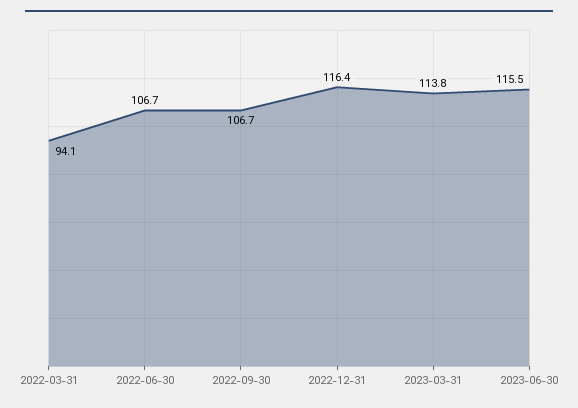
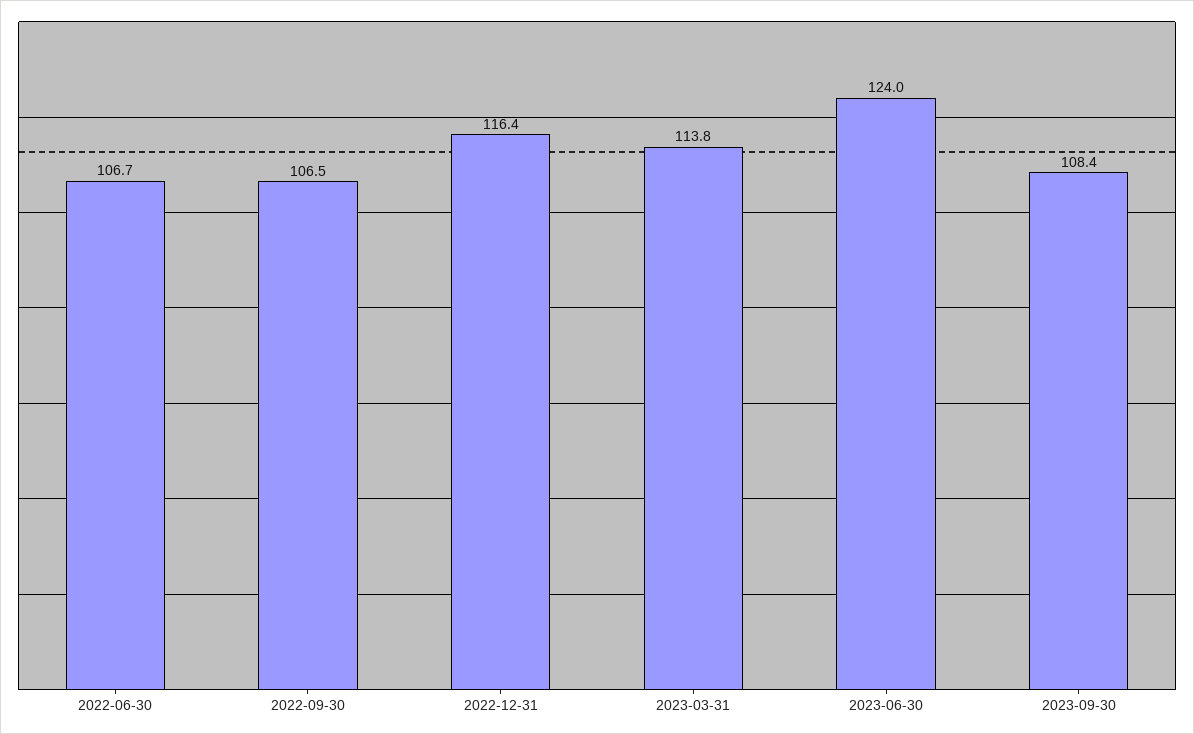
2022-03-31: 94.1 -> none
2022-09-30: 106.7 -> 106.5
2023-06-30: 115.5 -> 124
2023-09-30: none -> 108.4

